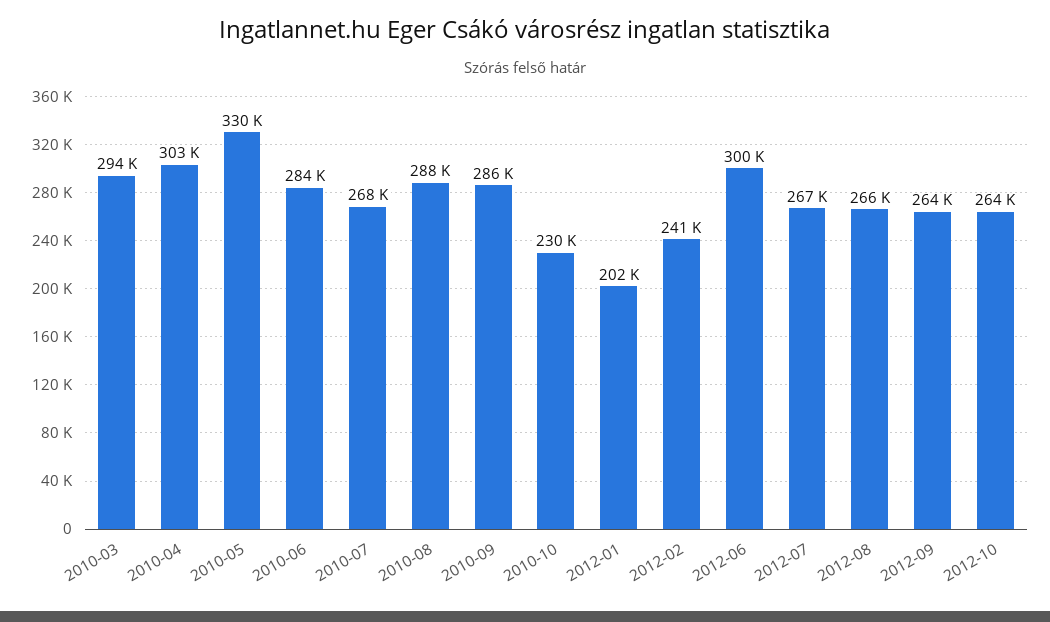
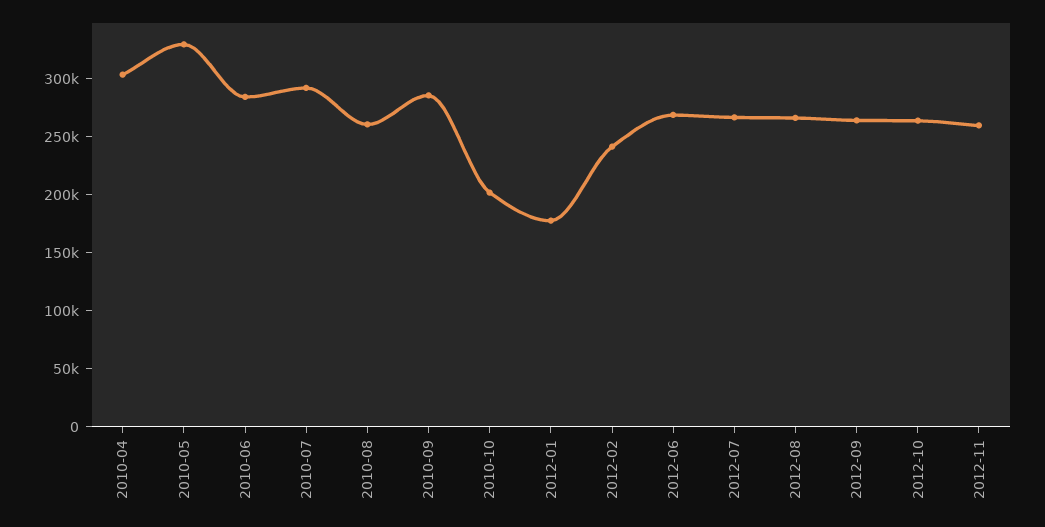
2010-03: 294000 -> none
2010-07: 268000 -> 290000
2010-08: 288000 -> 260000
2010-10: 230000 -> 200000
2012-01: 202000 -> 180000
2012-06: 300000 -> 270000
2012-11: none -> 260000

